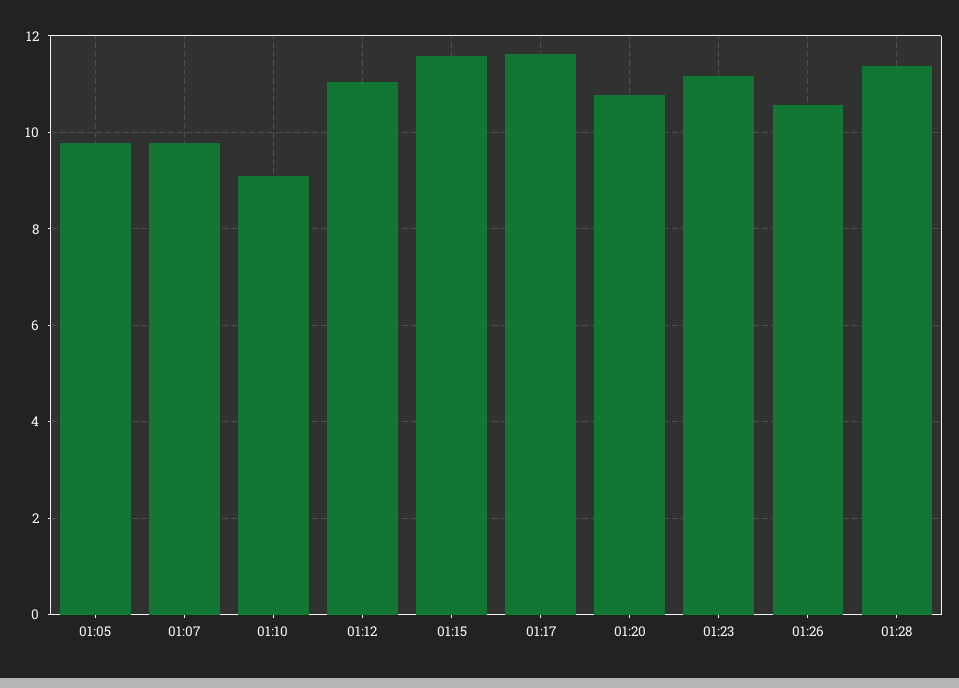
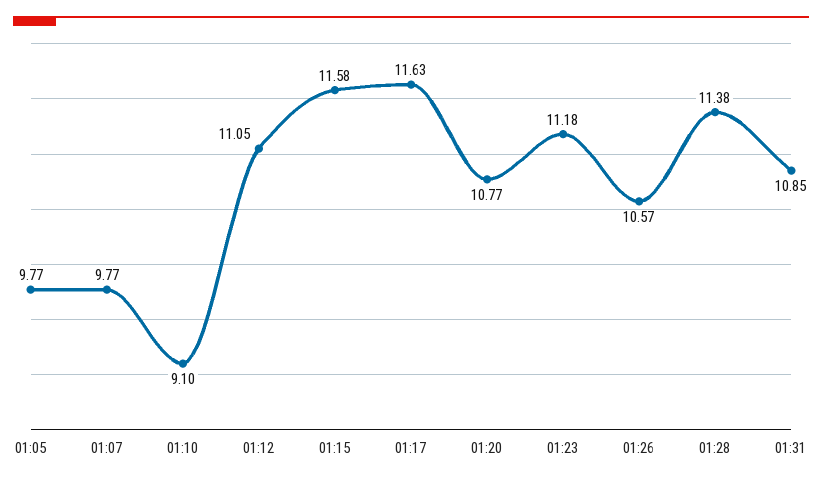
01:31: none -> 10.85

